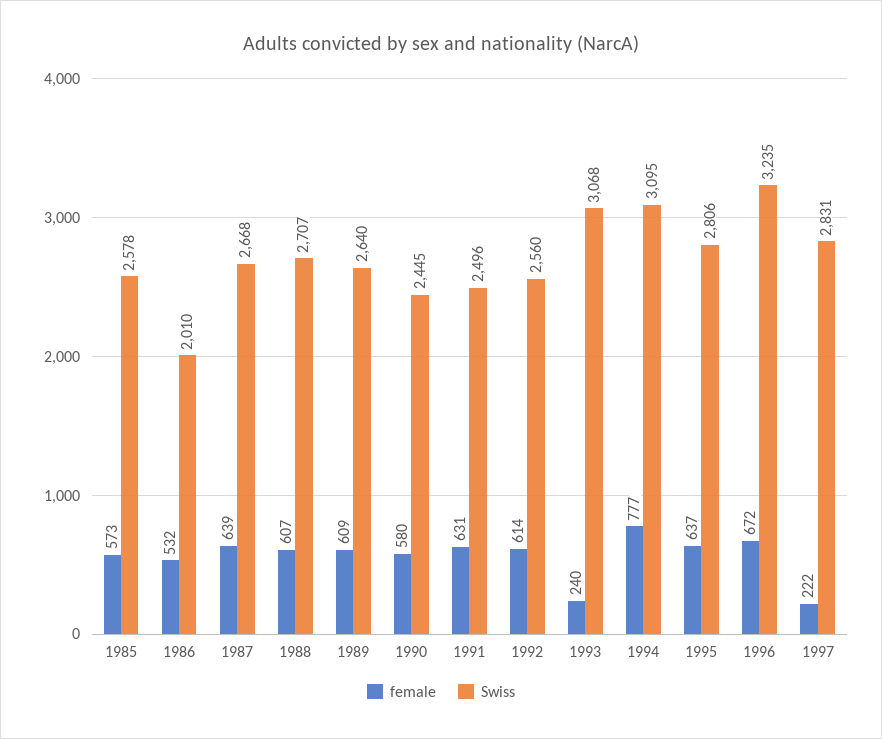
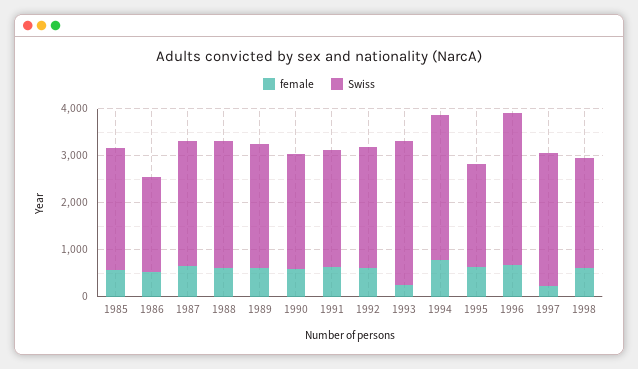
Swiss, 1995: 2806 -> 2200
female, 1998: none -> 600
Swiss, 1998: none -> 2400

